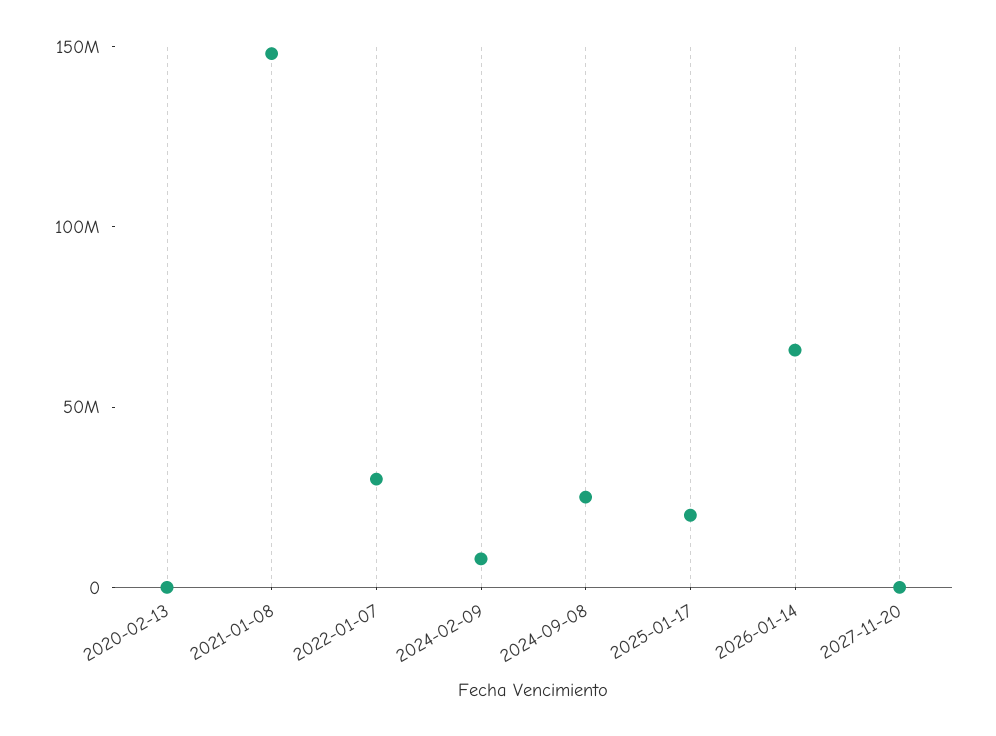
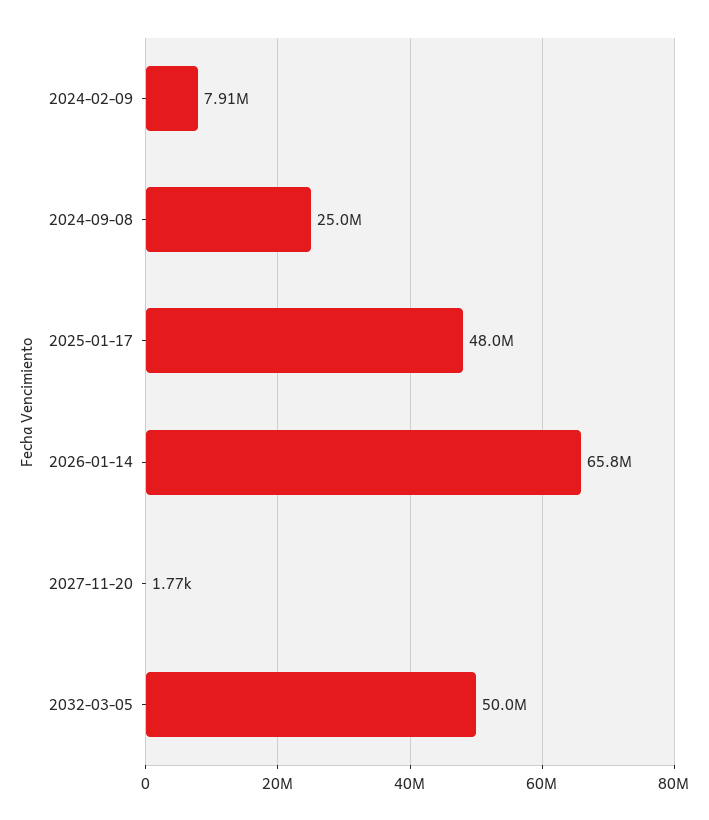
2020-02-13: 0 -> none
2021-01-08: 150000000 -> none
2022-01-07: 30000000 -> none
2025-01-17: 20000000 -> 48000000
2032-03-05: none -> 50000000

